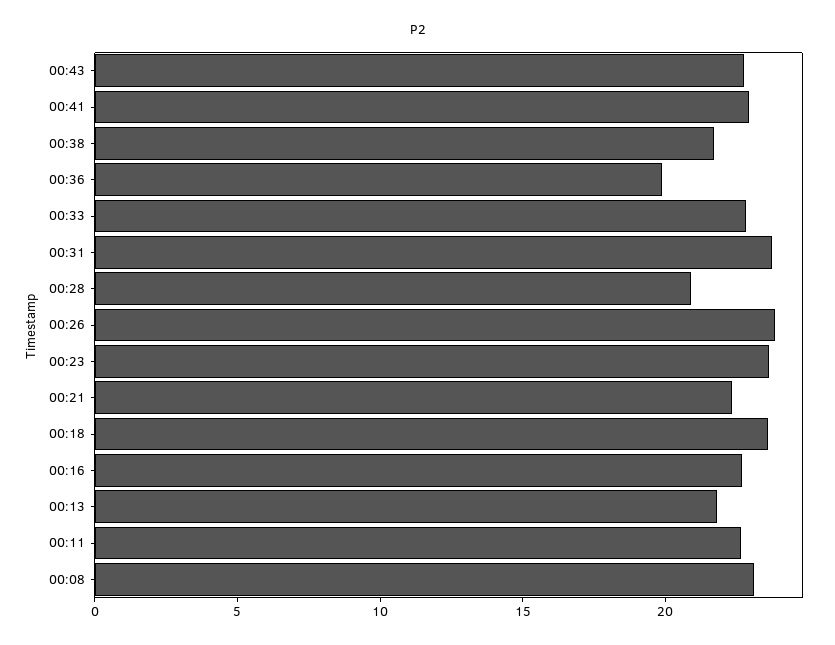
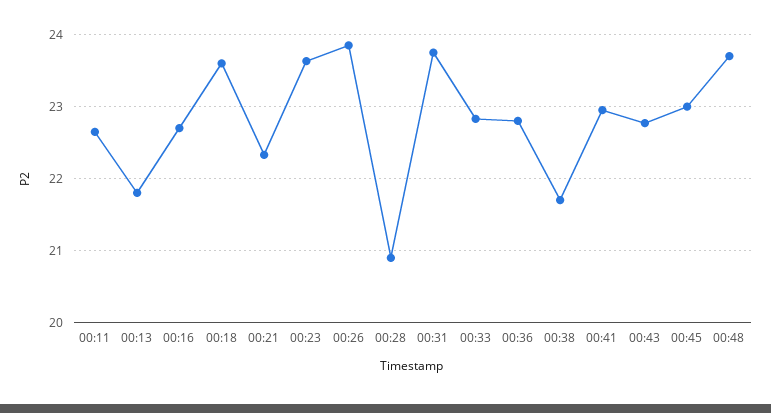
00:36: 20 -> 22.8
00:08: 23 -> none
00:45: none -> 23
00:48: none -> 23.7

